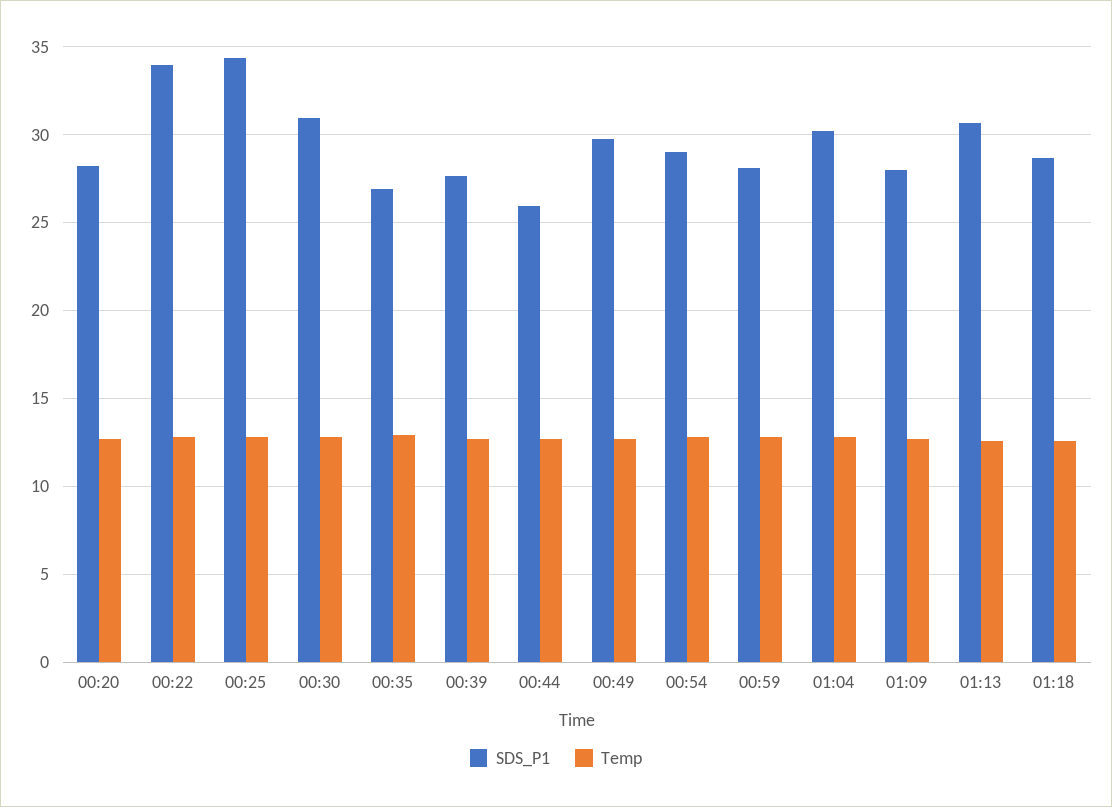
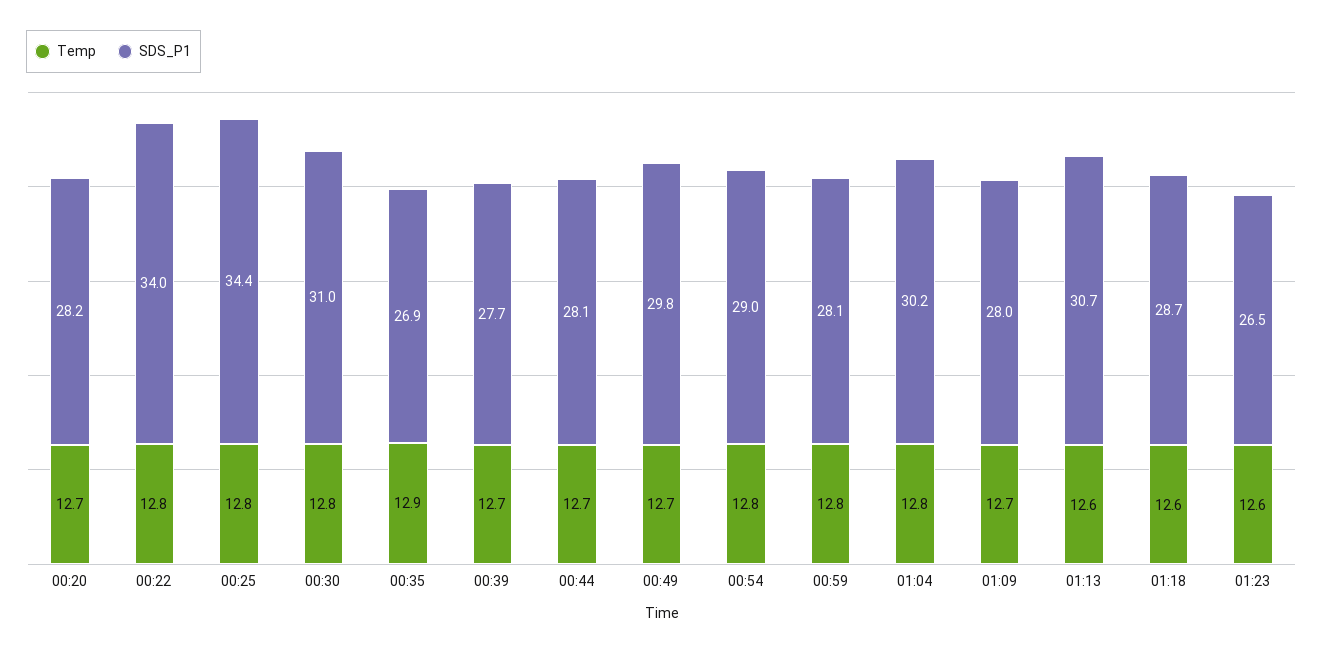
SDS_P1, 00:44: 26 -> 28.1
Temp, 01:23: none -> 12.6
SDS_P1, 01:23: none -> 26.5

